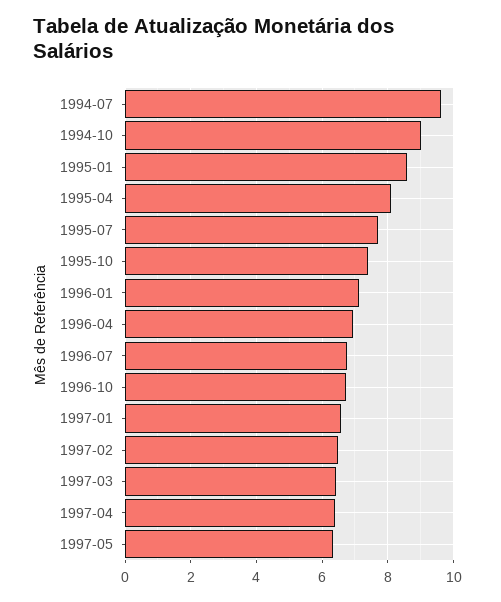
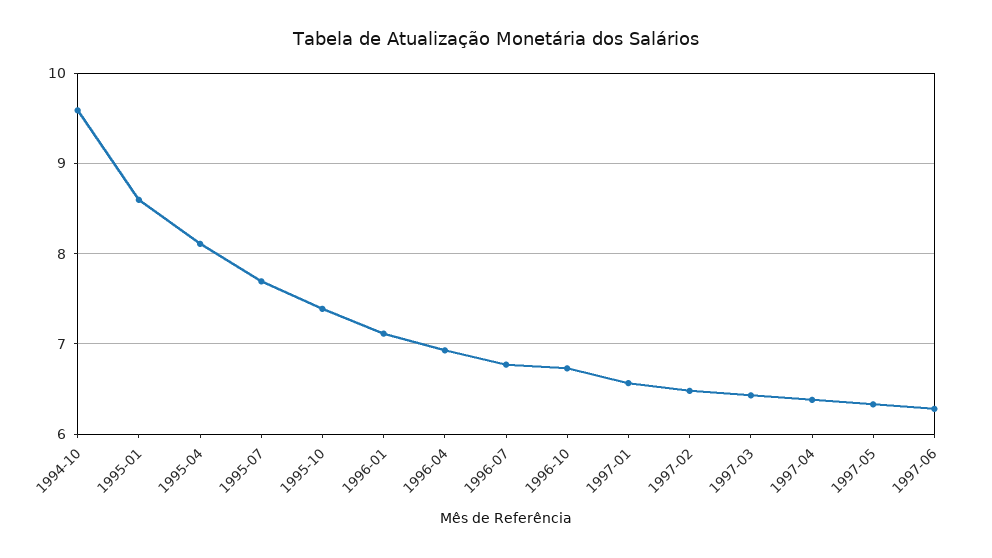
1994-07: 9.6 -> none
1994-10: 9 -> 9.6
1997-06: none -> 6.3

